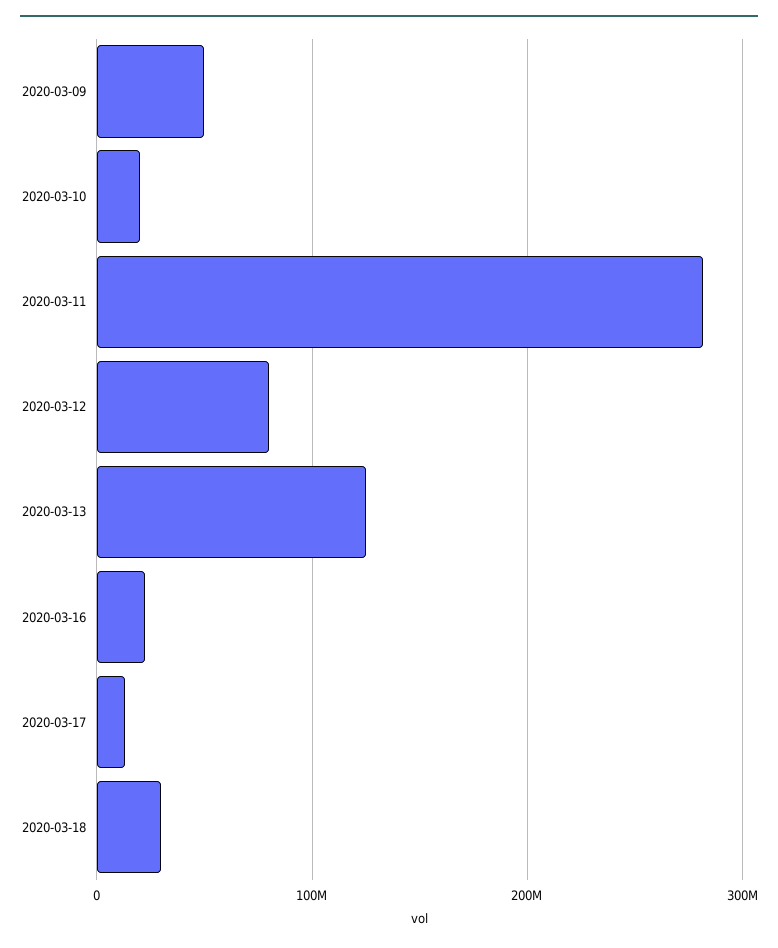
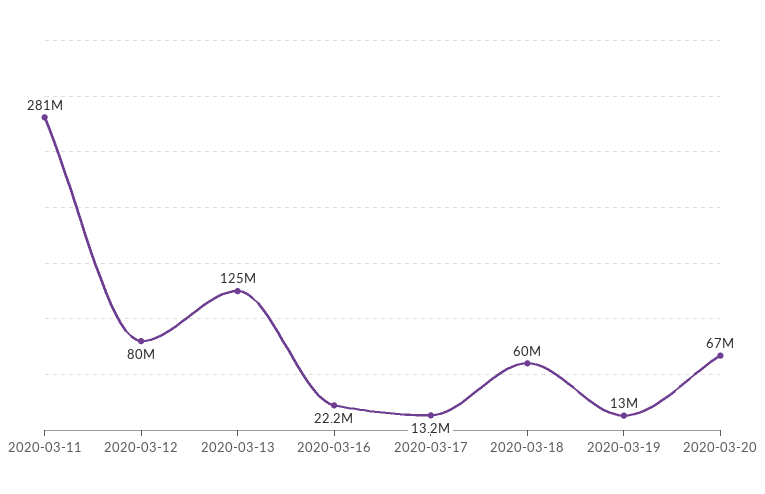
2020-03-09: 50000000 -> none
2020-03-10: 20000000 -> none
2020-03-18: 30000000 -> 60000000
2020-03-19: none -> 13000000
2020-03-20: none -> 67000000

